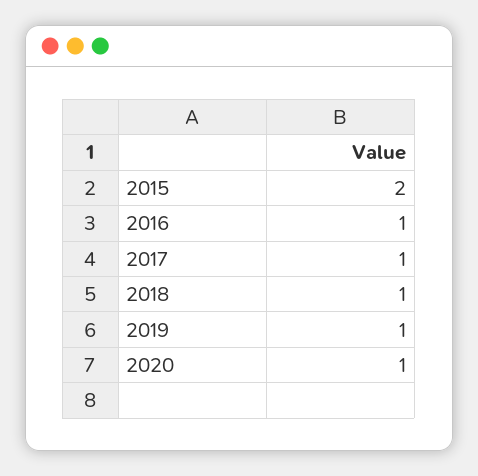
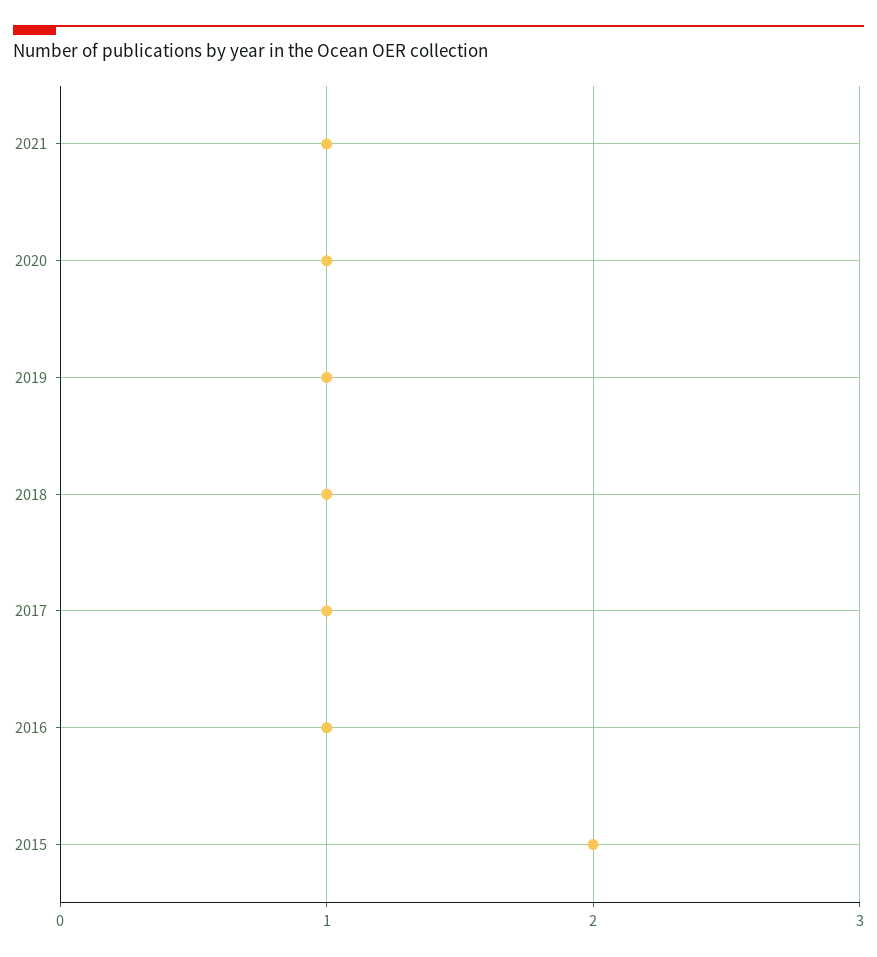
2021: none -> 1

